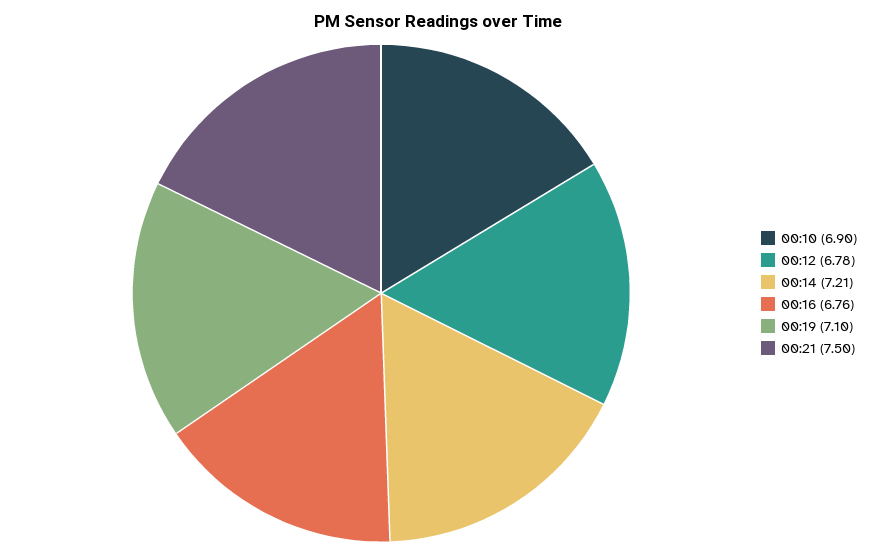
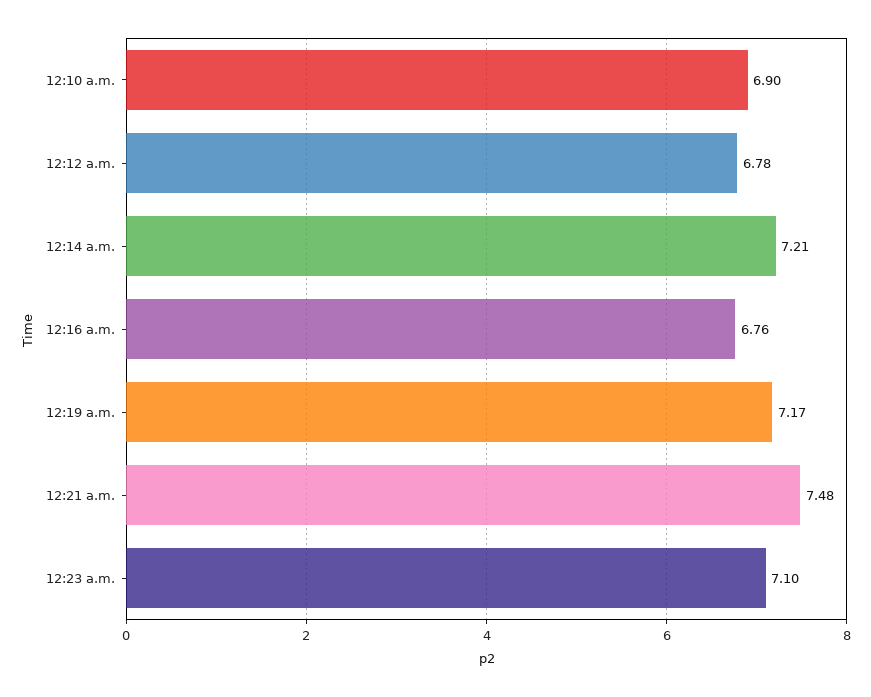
00:19: 7.1 -> 7.17
00:21: 7.5 -> 7.48
12:23 a.m.: none -> 7.1

